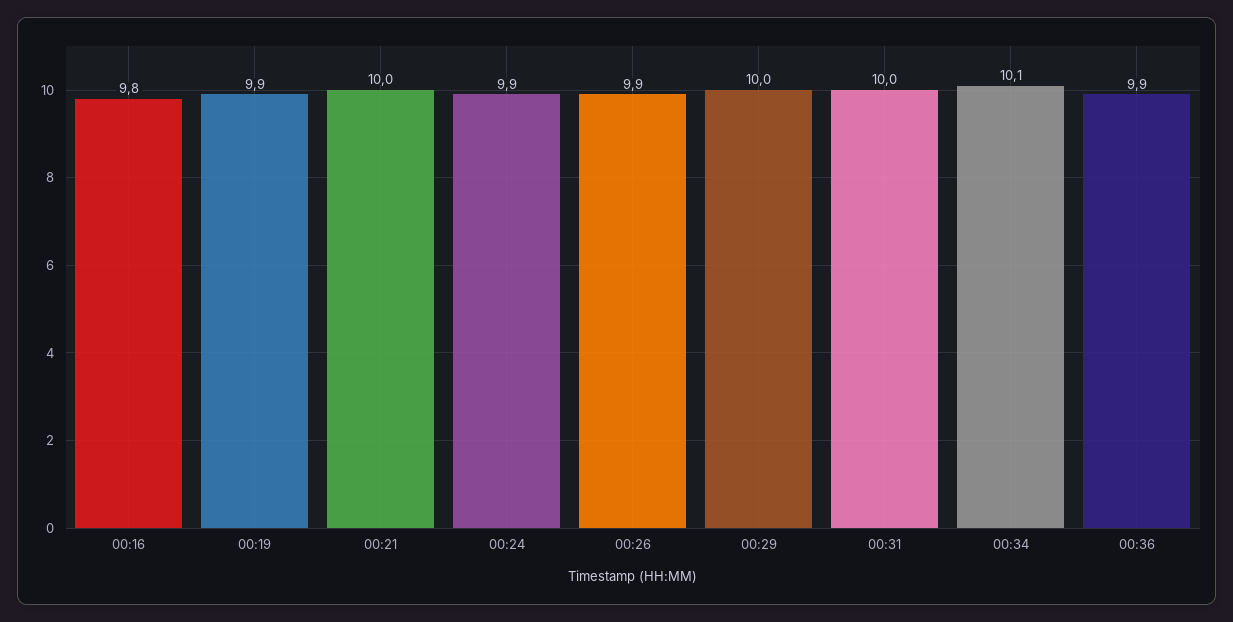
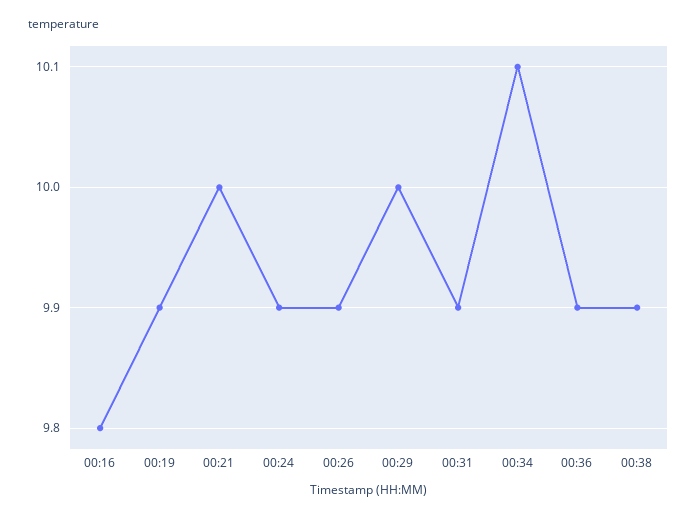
00:31: 10 -> 9.9
00:38: none -> 9.9

